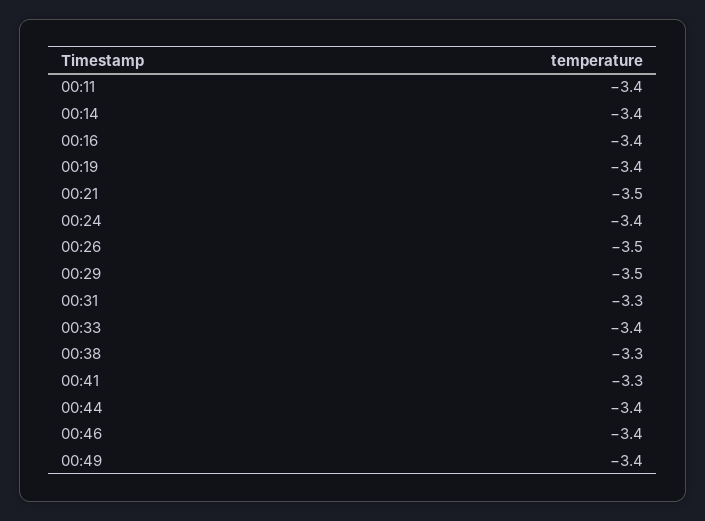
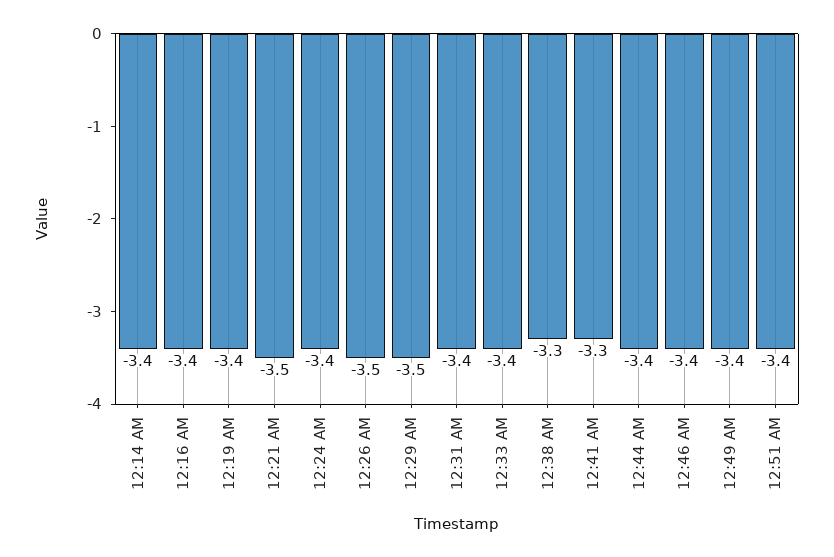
00:11: -3.4 -> none
00:31: -3.3 -> -3.4
12:51 AM: none -> -3.4

